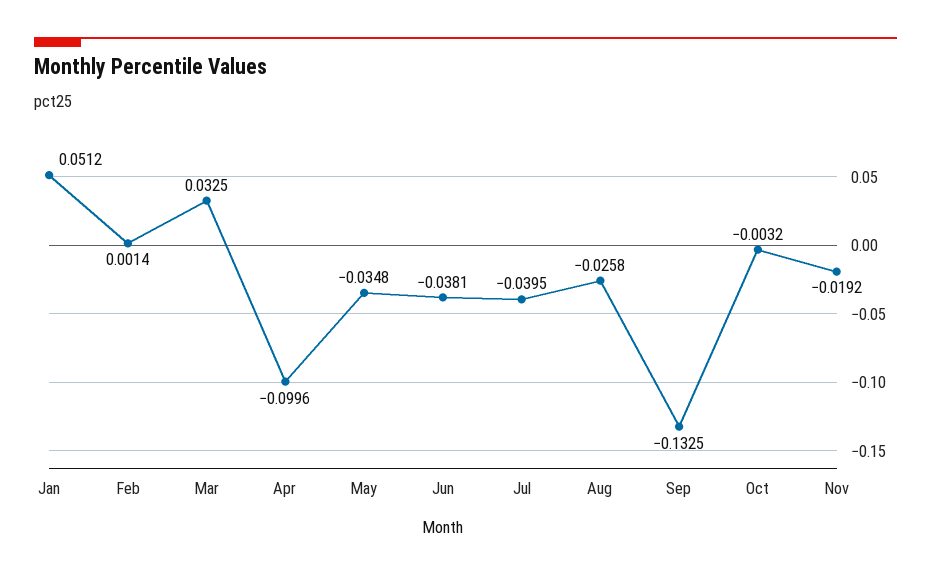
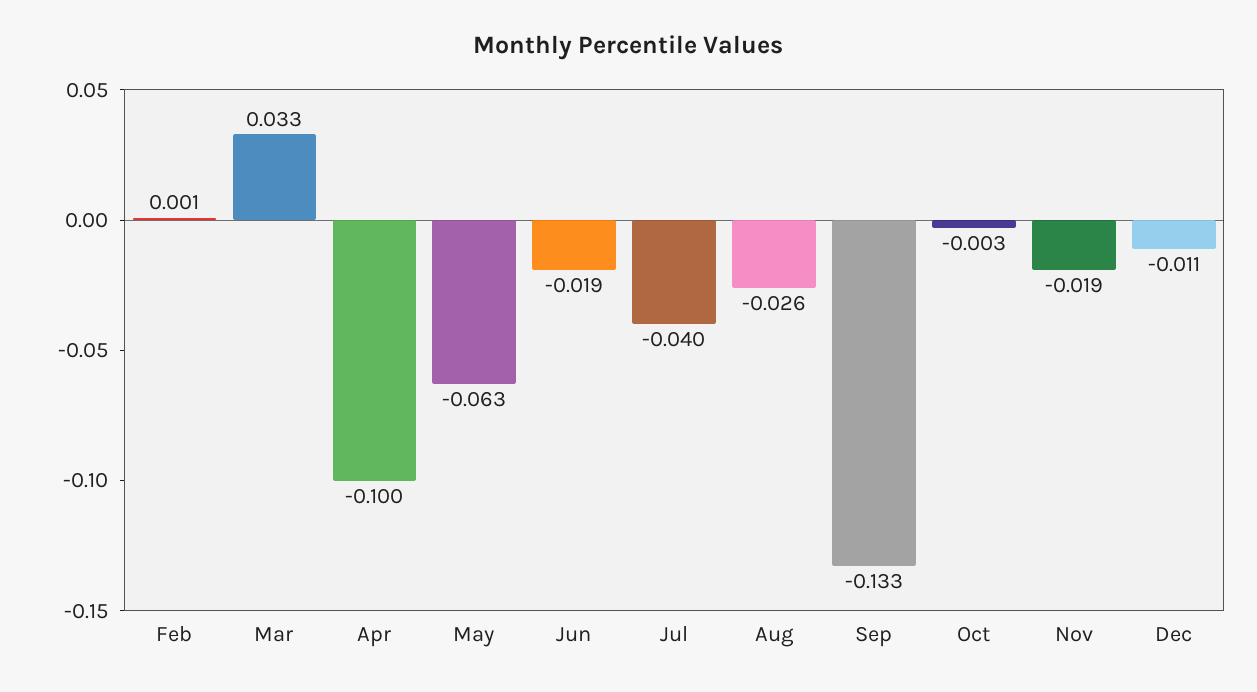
Jan: 0.0512 -> none
May: -0.0348 -> -0.063
Jun: -0.0381 -> -0.019
Dec: none -> -0.011

